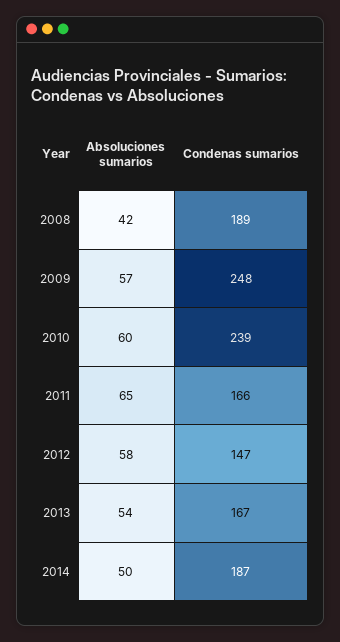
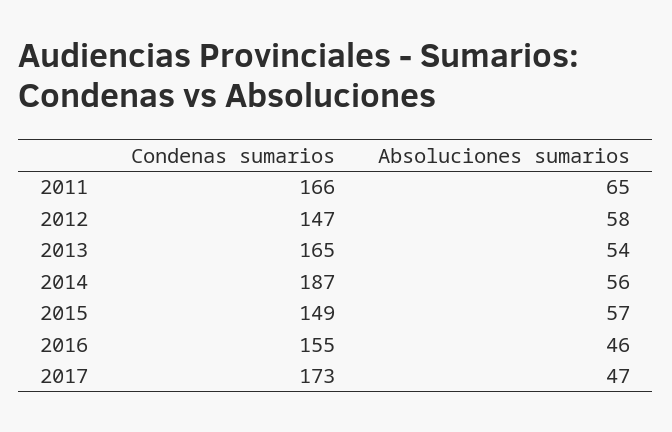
Absoluciones sumarios, 2008: 42 -> none
Condenas sumarios, 2008: 189 -> none
Absoluciones sumarios, 2009: 57 -> none
Condenas sumarios, 2009: 248 -> none
Absoluciones sumarios, 2010: 60 -> none
Condenas sumarios, 2010: 239 -> none
Condenas sumarios, 2013: 167 -> 165
Absoluciones sumarios, 2014: 50 -> 56
Condenas sumarios, 2015: none -> 149
Absoluciones sumarios, 2015: none -> 57
Condenas sumarios, 2016: none -> 155
Absoluciones sumarios, 2016: none -> 46
Condenas sumarios, 2017: none -> 173
Absoluciones sumarios, 2017: none -> 47

